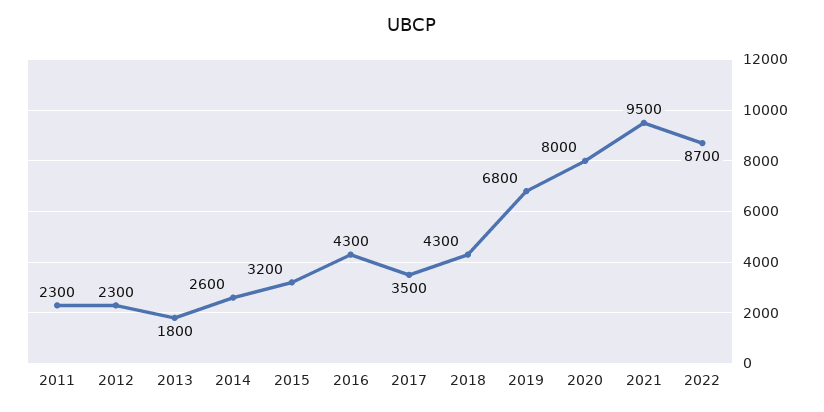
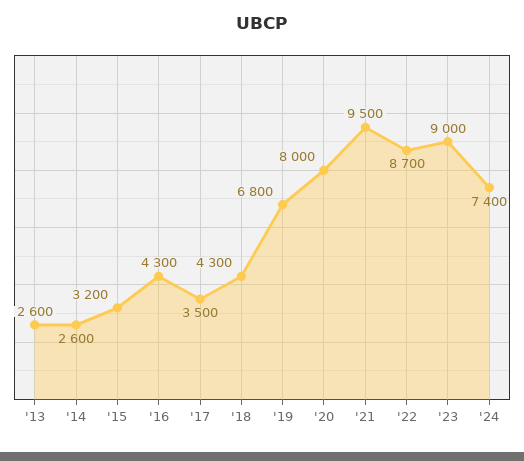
2011: 2300 -> none
2012: 2300 -> none
2013: 1800 -> 2600
'23: none -> 9000
'24: none -> 7400

